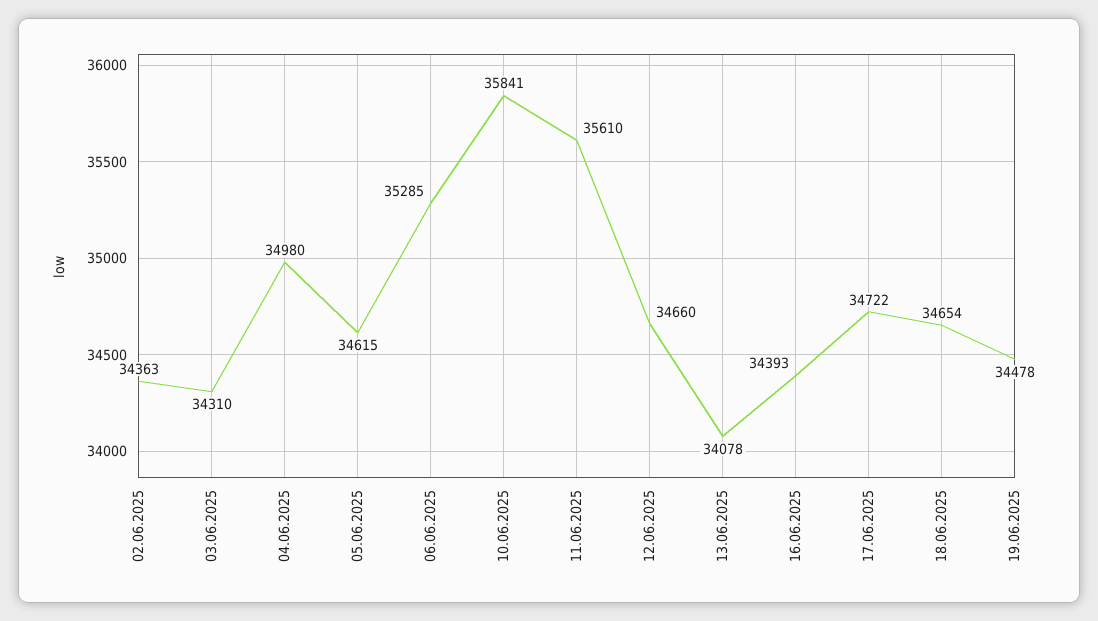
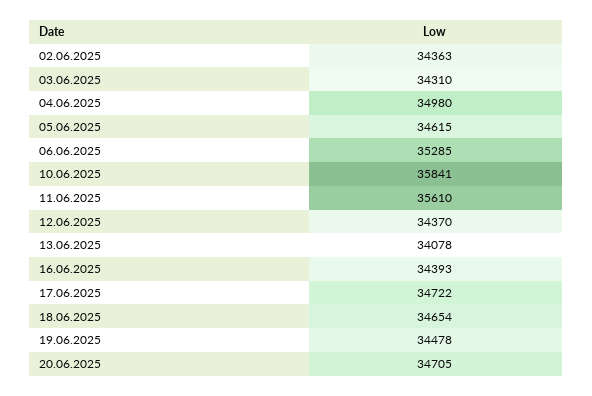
12.06.2025: 34660 -> 34370
20.06.2025: none -> 34705

